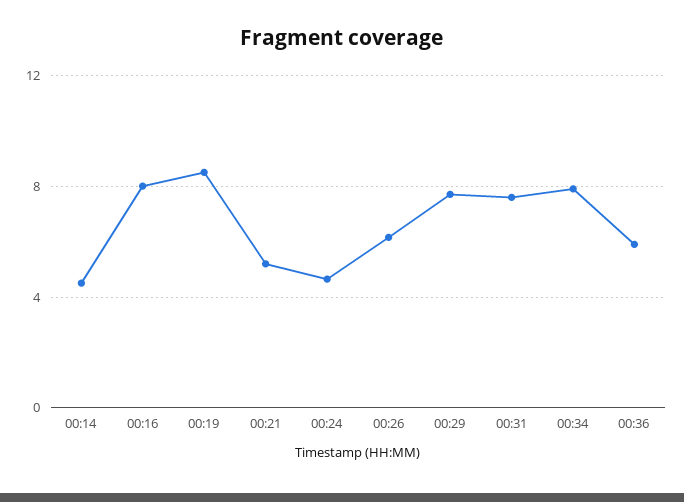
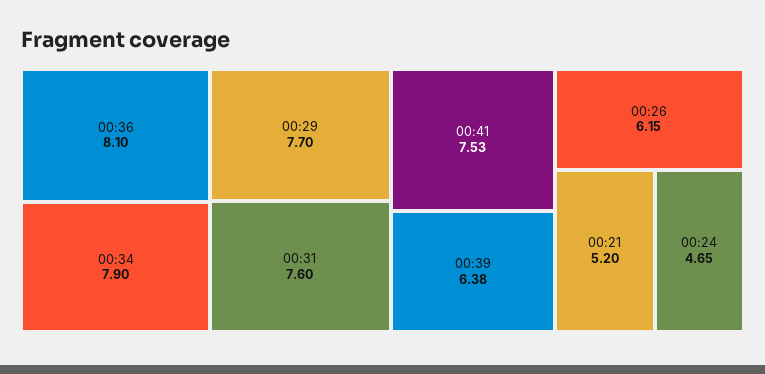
00:14: 4.5 -> none
00:16: 8 -> none
00:19: 8.5 -> none
00:36: 6 -> 8.1
00:41: none -> 7.53
00:39: none -> 6.38

